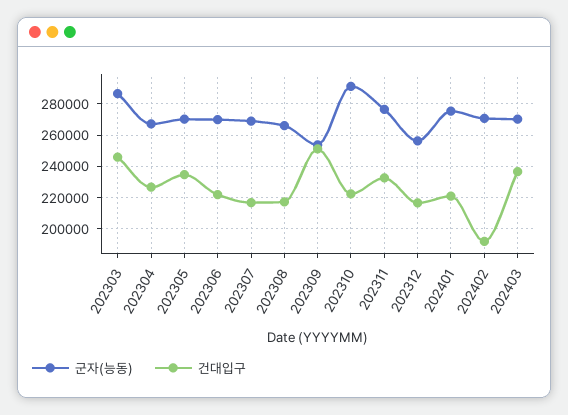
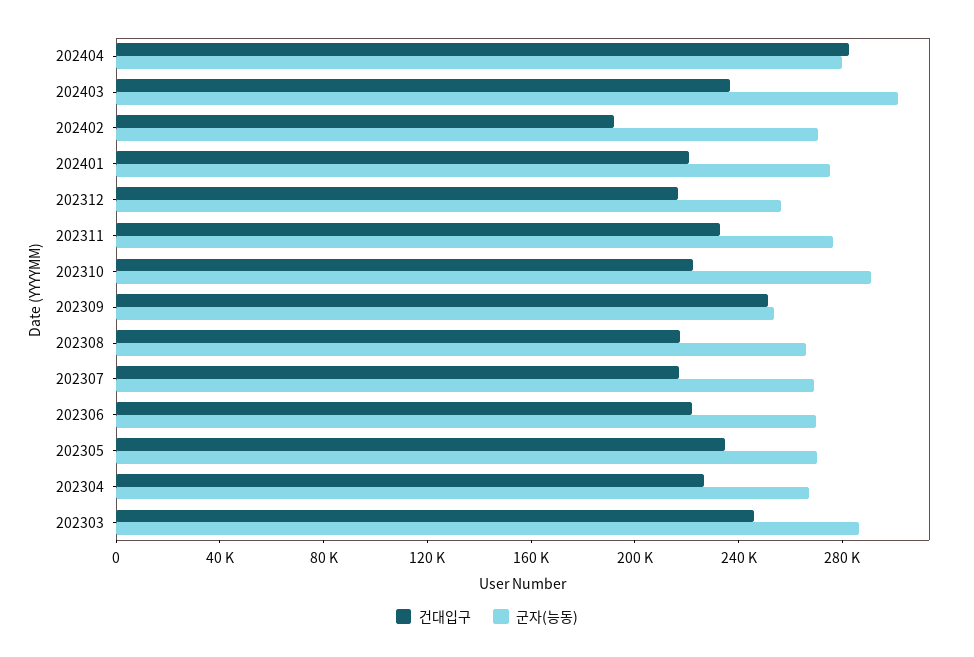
군자(능동), 202403: 270000 -> 300000
건대입구, 202404: none -> 280000
군자(능동), 202404: none -> 280000

